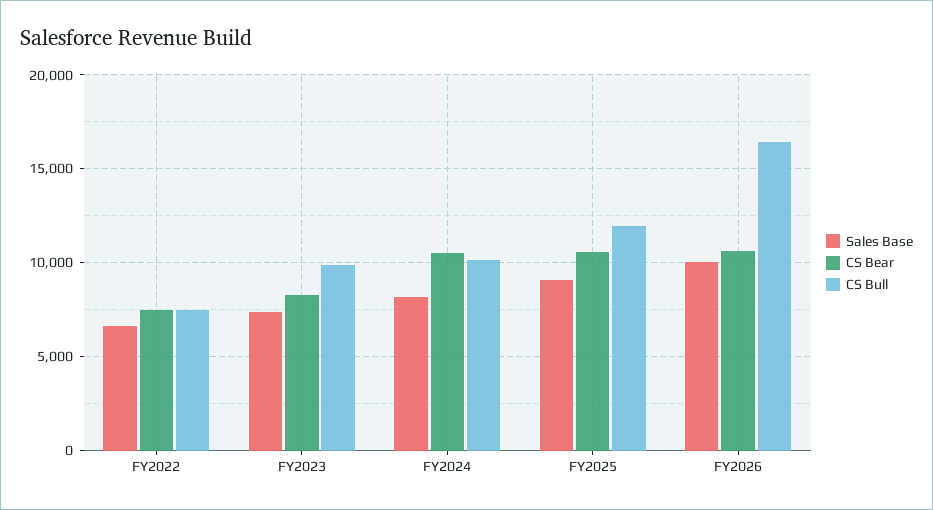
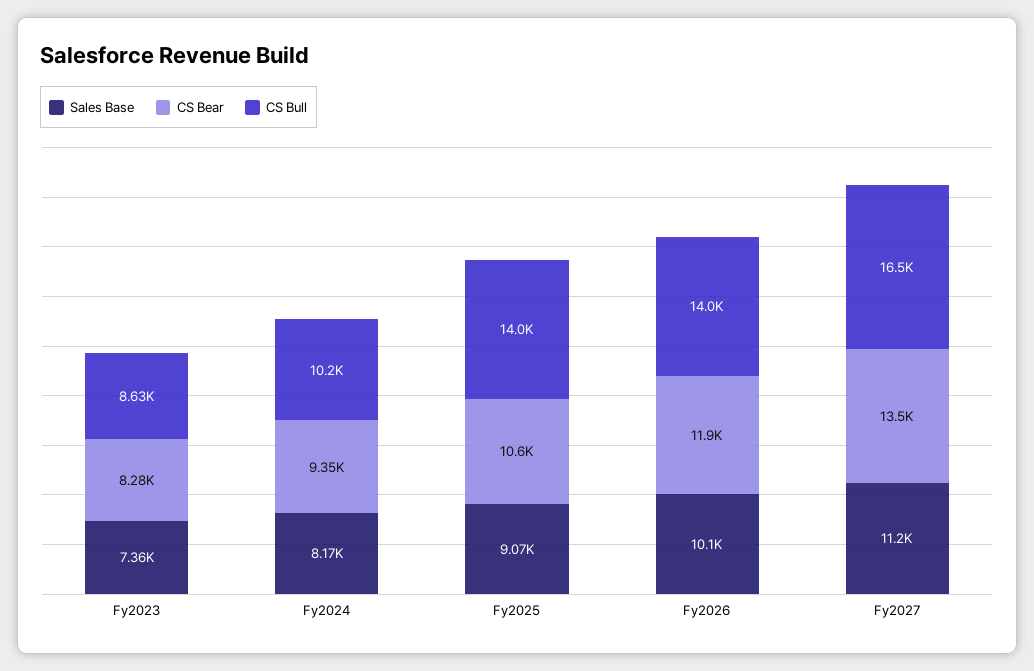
Sales Base, FY2022: 6500 -> none
CS Bear, FY2022: 7500 -> none
CS Bull, FY2022: 7500 -> none
CS Bull, FY2023: 10000 -> 8630
CS Bear, FY2024: 10500 -> 9350
CS Bull, FY2025: 12000 -> 14000
CS Bear, FY2026: 10500 -> 11900
CS Bull, FY2026: 16500 -> 14000
Sales Base, Fy2027: none -> 11200
CS Bear, Fy2027: none -> 13500
CS Bull, Fy2027: none -> 16500

